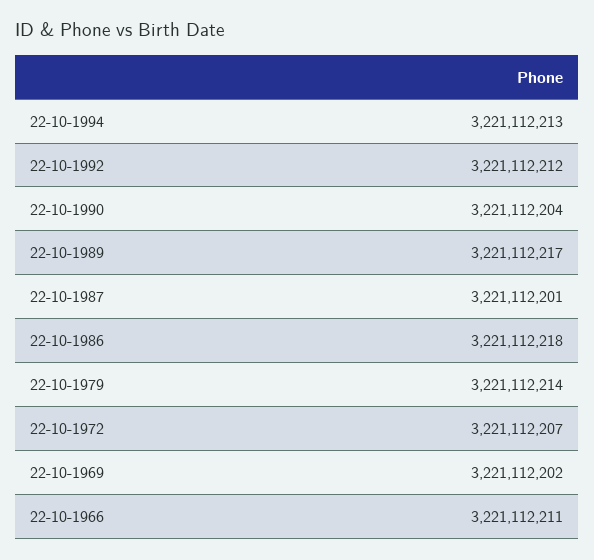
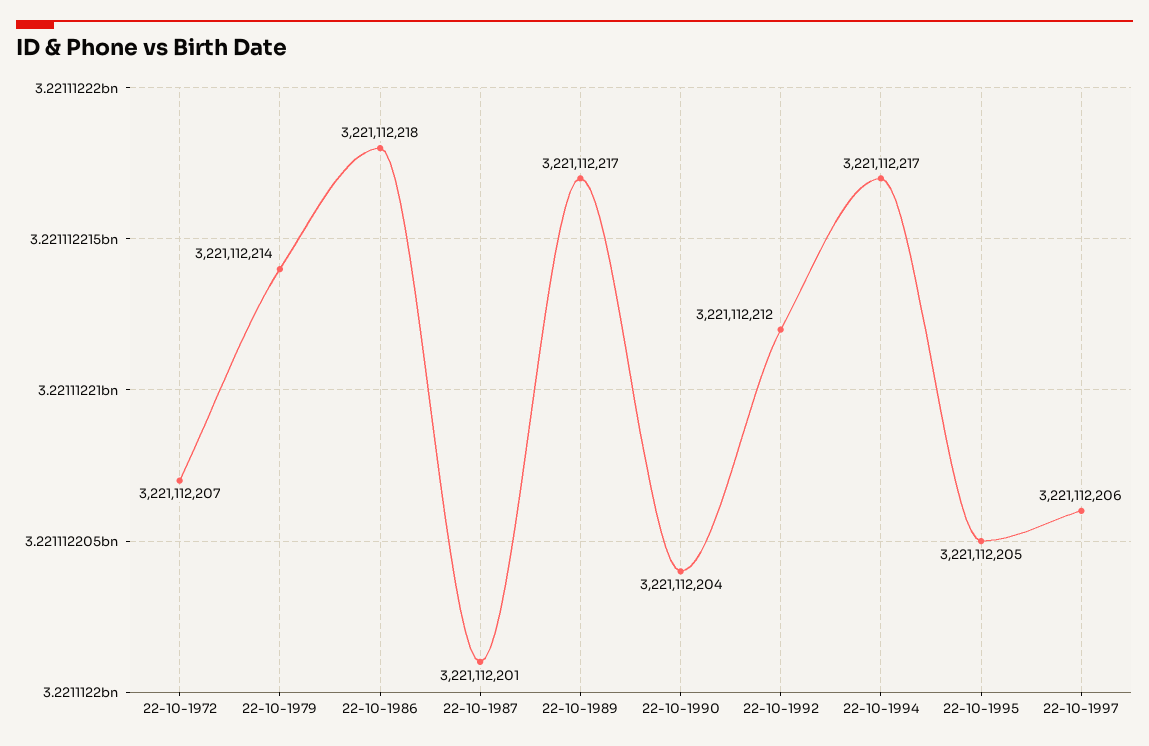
22-10-1994: 3221112213 -> 3221112217
22-10-1969: 3221112202 -> none
22-10-1966: 3221112211 -> none
22-10-1995: none -> 3221112205
22-10-1997: none -> 3221112206

